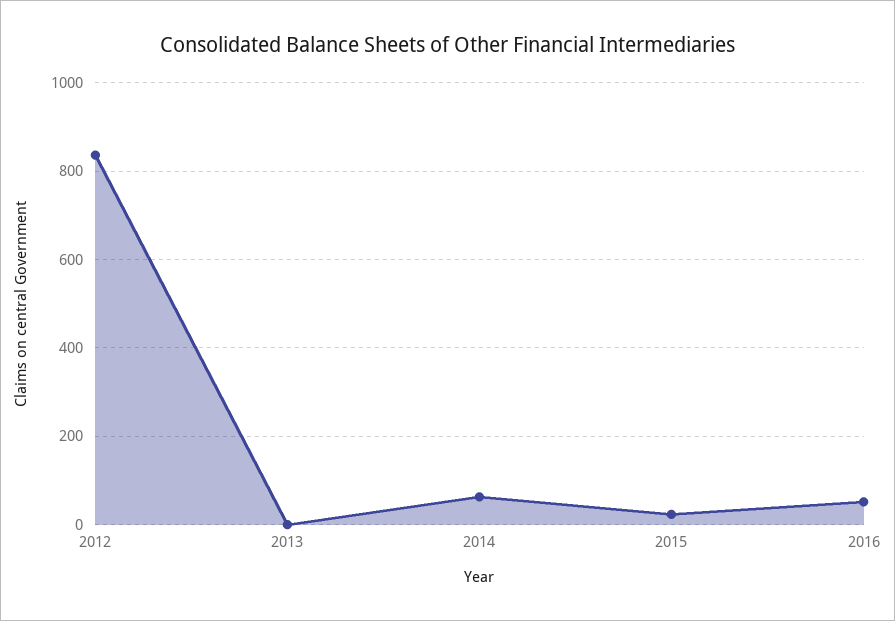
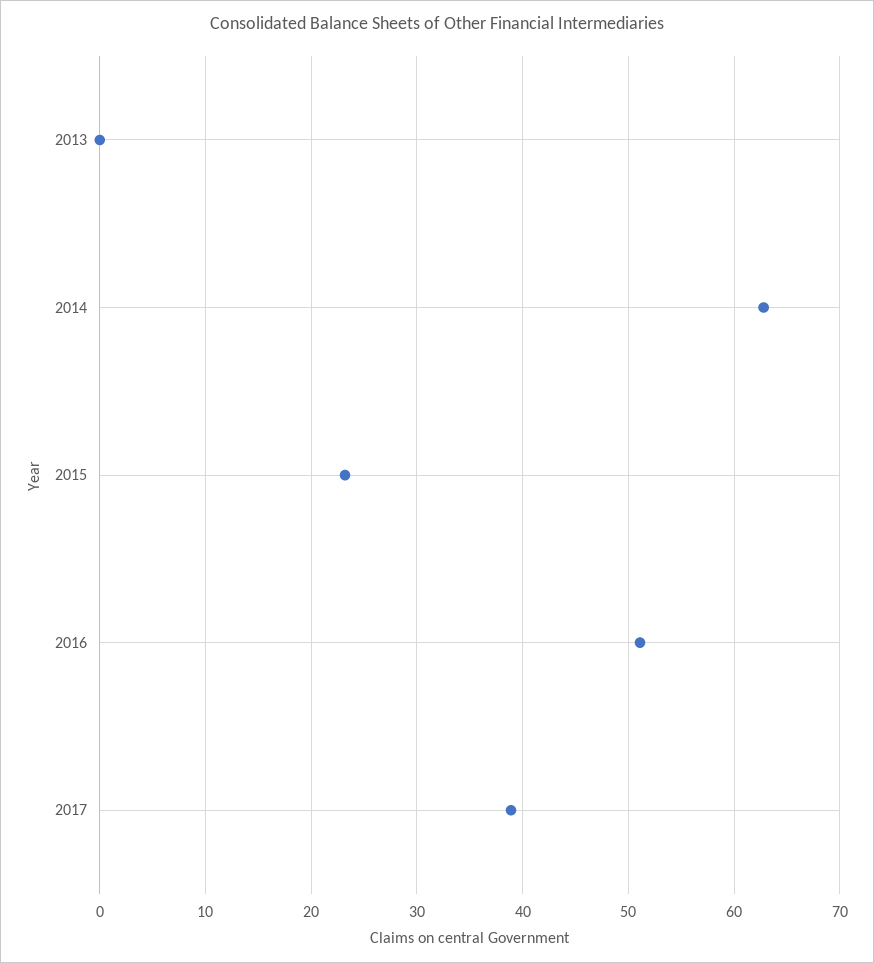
2012: 840 -> none
2017: none -> 39

